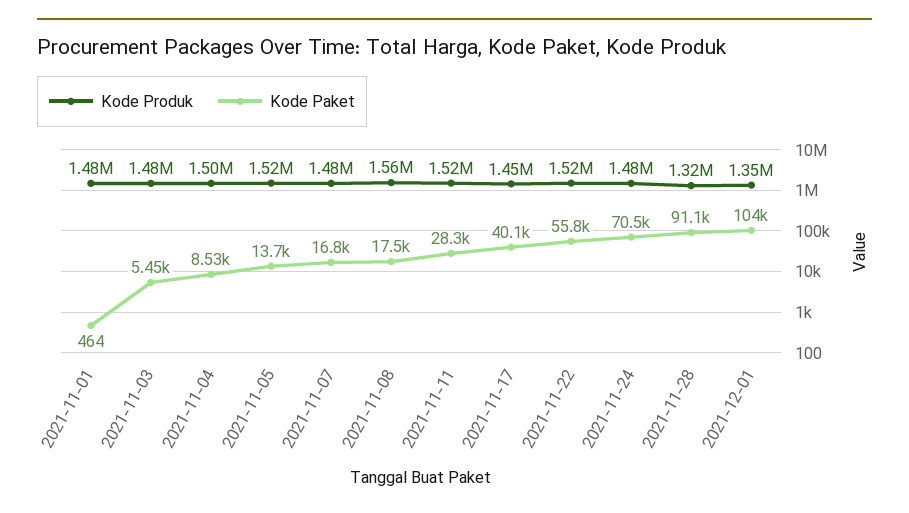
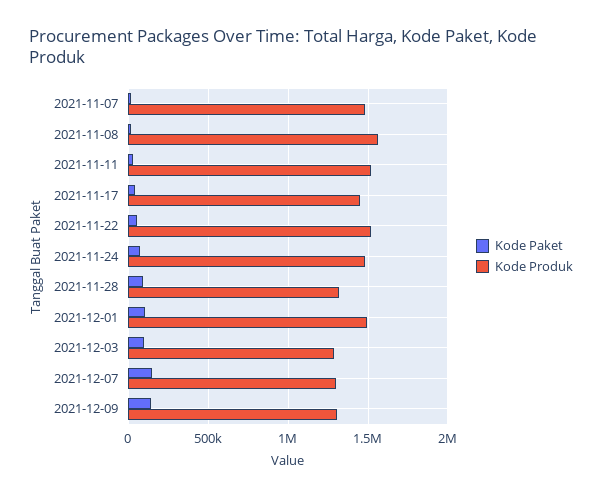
Kode Produk, 2021-11-01: 1480000 -> none
Kode Paket, 2021-11-01: 464 -> none
Kode Produk, 2021-11-03: 1480000 -> none
Kode Paket, 2021-11-03: 5450 -> none
Kode Produk, 2021-11-04: 1500000 -> none
Kode Paket, 2021-11-04: 8530 -> none
Kode Produk, 2021-11-05: 1520000 -> none
Kode Paket, 2021-11-05: 13700 -> none
Kode Produk, 2021-12-01: 1350000 -> 1500000
Kode Paket, 2021-12-03: none -> 100000
Kode Produk, 2021-12-03: none -> 1300000
Kode Paket, 2021-12-07: none -> 150000
Kode Produk, 2021-12-07: none -> 1300000
Kode Paket, 2021-12-09: none -> 150000
Kode Produk, 2021-12-09: none -> 1300000

